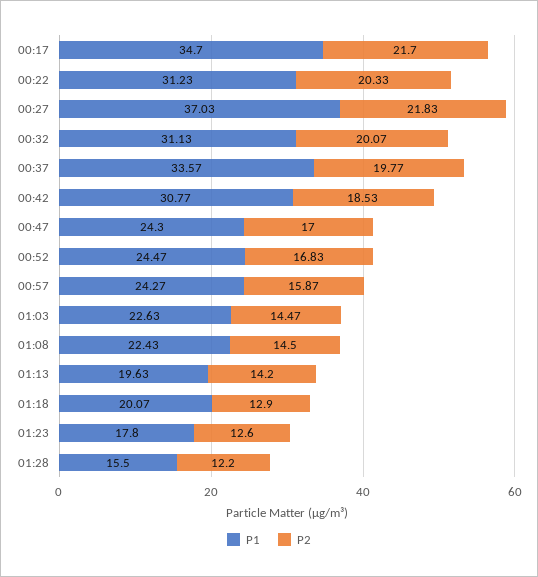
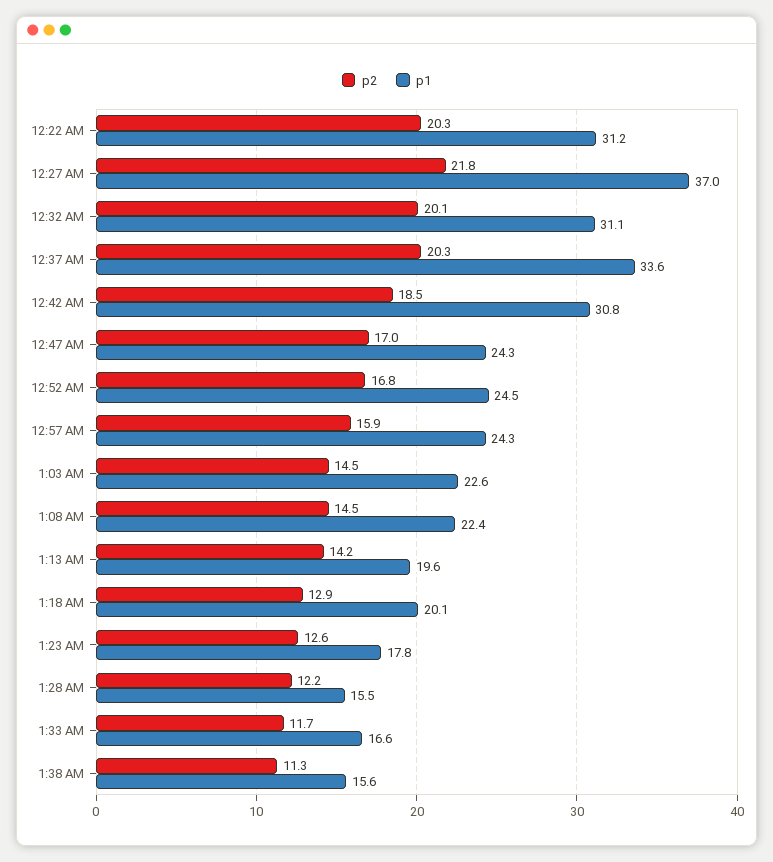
P1, 00:17: 34.7 -> none
P2, 00:17: 21.7 -> none
P2, 00:37: 19.77 -> 20.3
P2, 1:33 AM: none -> 11.7
P1, 1:33 AM: none -> 16.6
P2, 1:38 AM: none -> 11.3
P1, 1:38 AM: none -> 15.6

